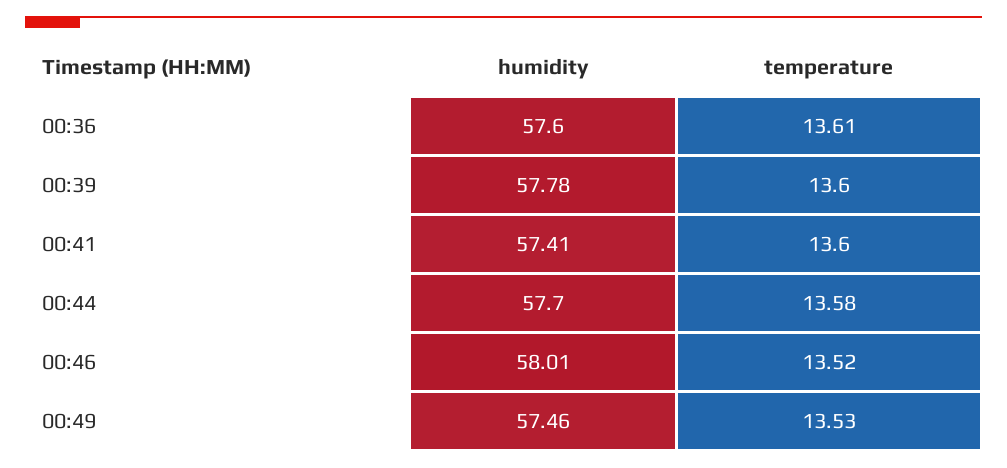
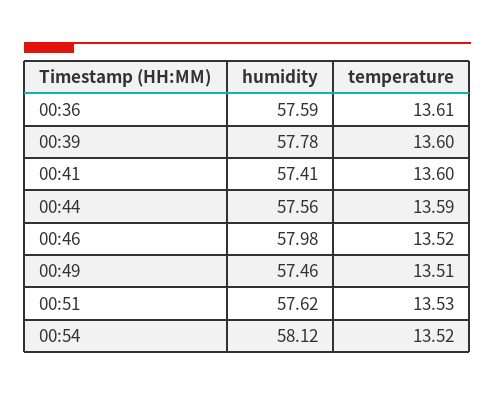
humidity, 00:36: 57.6 -> 57.59
humidity, 00:44: 57.7 -> 57.56
temperature, 00:44: 13.58 -> 13.59
humidity, 00:46: 58.01 -> 57.98
temperature, 00:49: 13.53 -> 13.51
humidity, 00:51: none -> 57.62
temperature, 00:51: none -> 13.53
humidity, 00:54: none -> 58.12
temperature, 00:54: none -> 13.52

